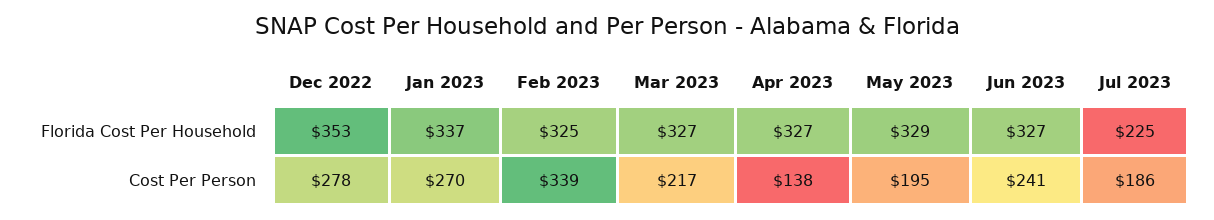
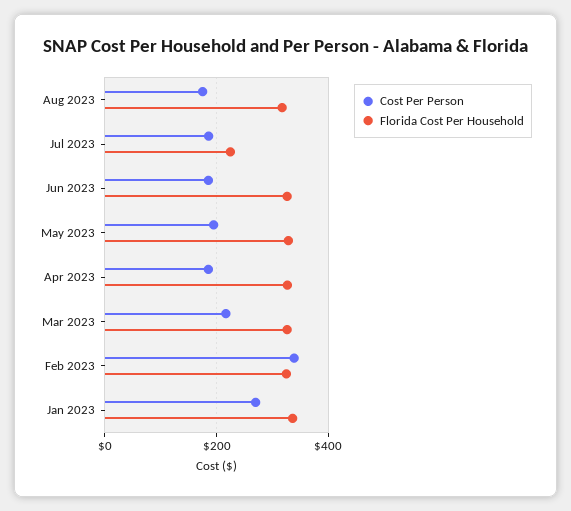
Florida Cost Per Household, Dec 2022: 353 -> none
Cost Per Person, Dec 2022: 278 -> none
Cost Per Person, Apr 2023: 138 -> 180
Cost Per Person, Jun 2023: 241 -> 180
Cost Per Person, Aug 2023: none -> 180
Florida Cost Per Household, Aug 2023: none -> 320

